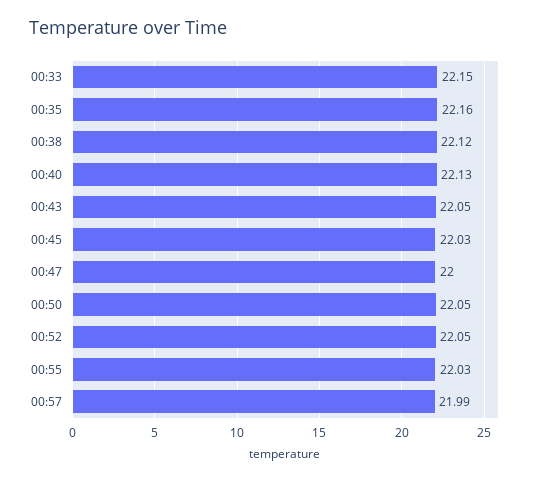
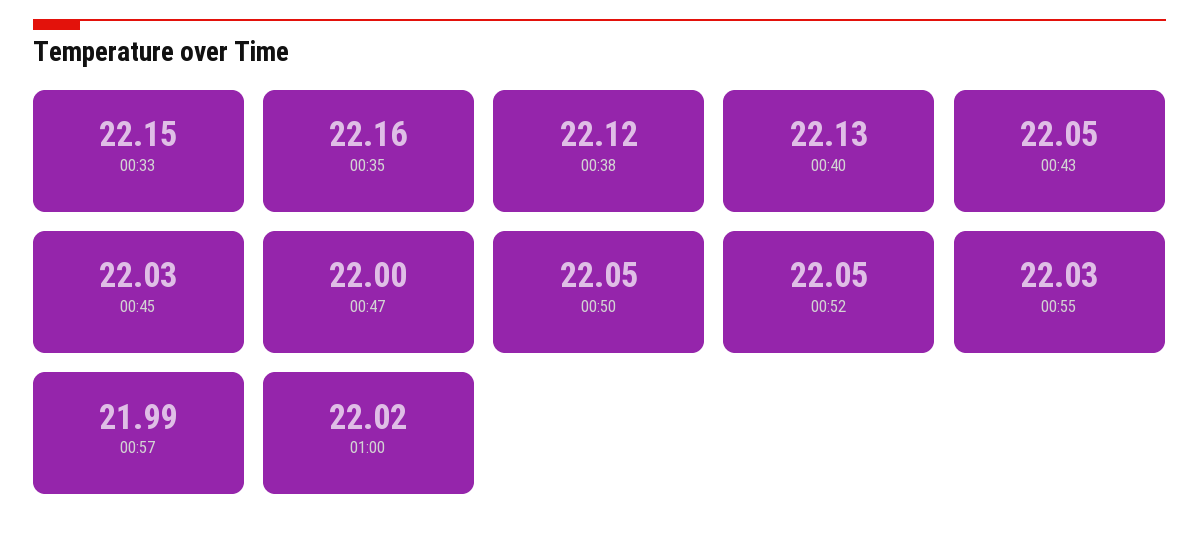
01:00: none -> 22.02

